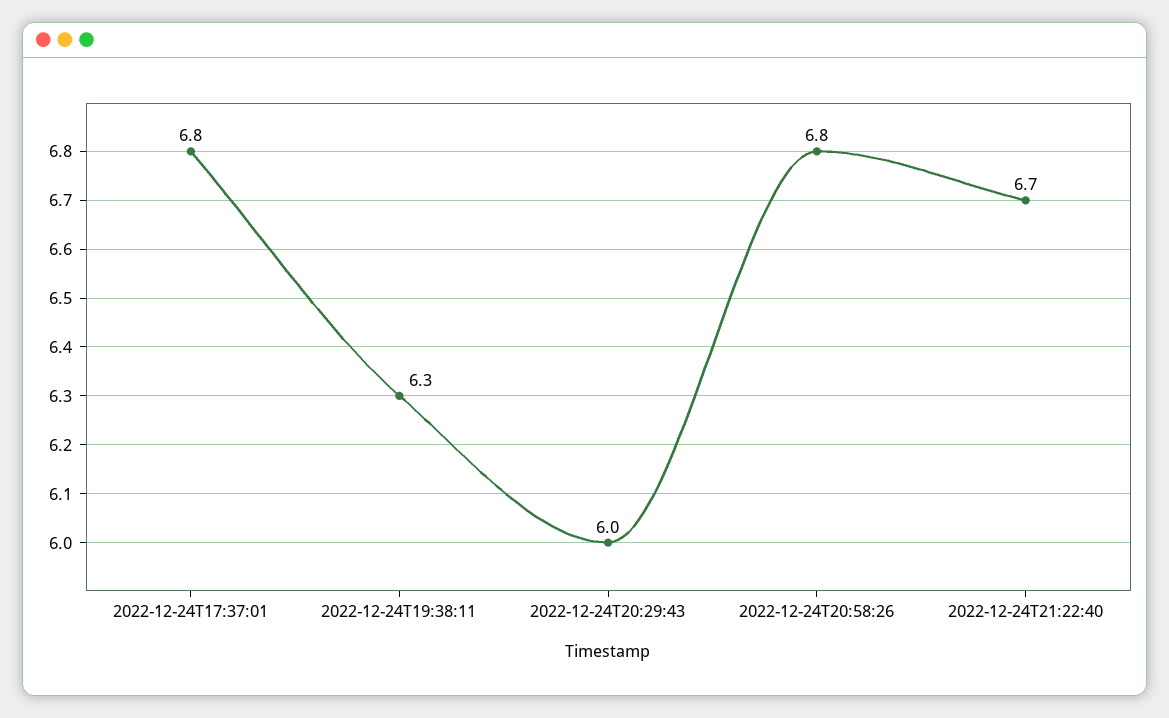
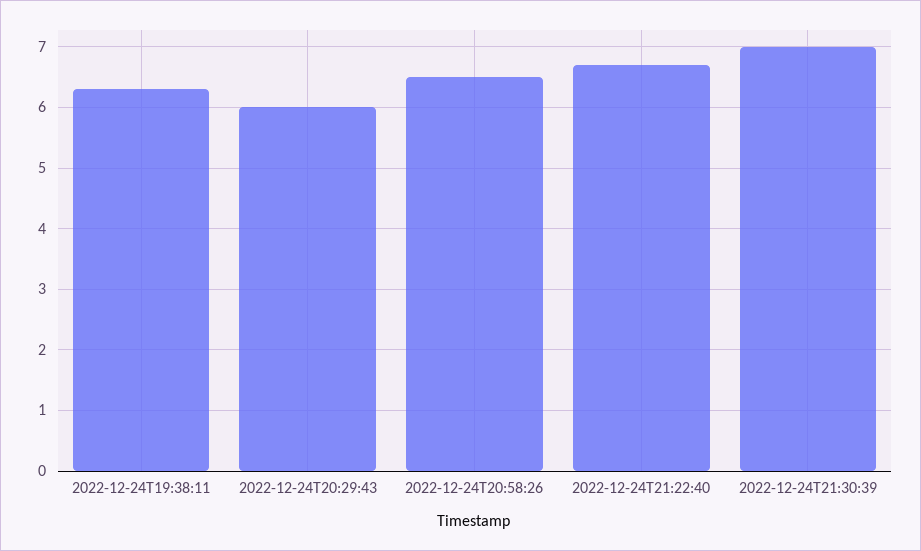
2022-12-24T17:37:01: 6.8 -> none
2022-12-24T20:58:26: 6.8 -> 6.5
2022-12-24T21:30:39: none -> 7

